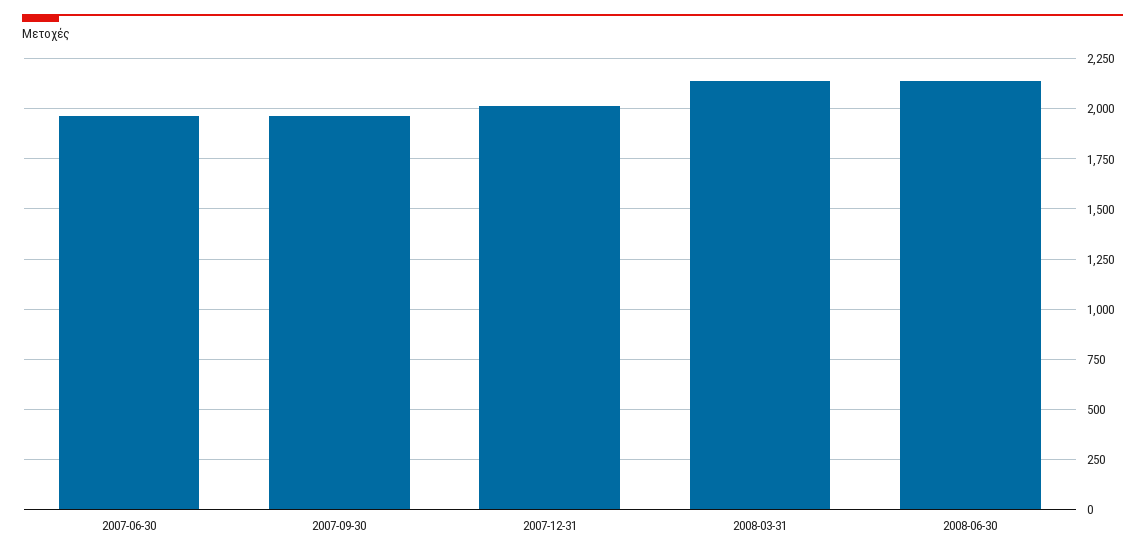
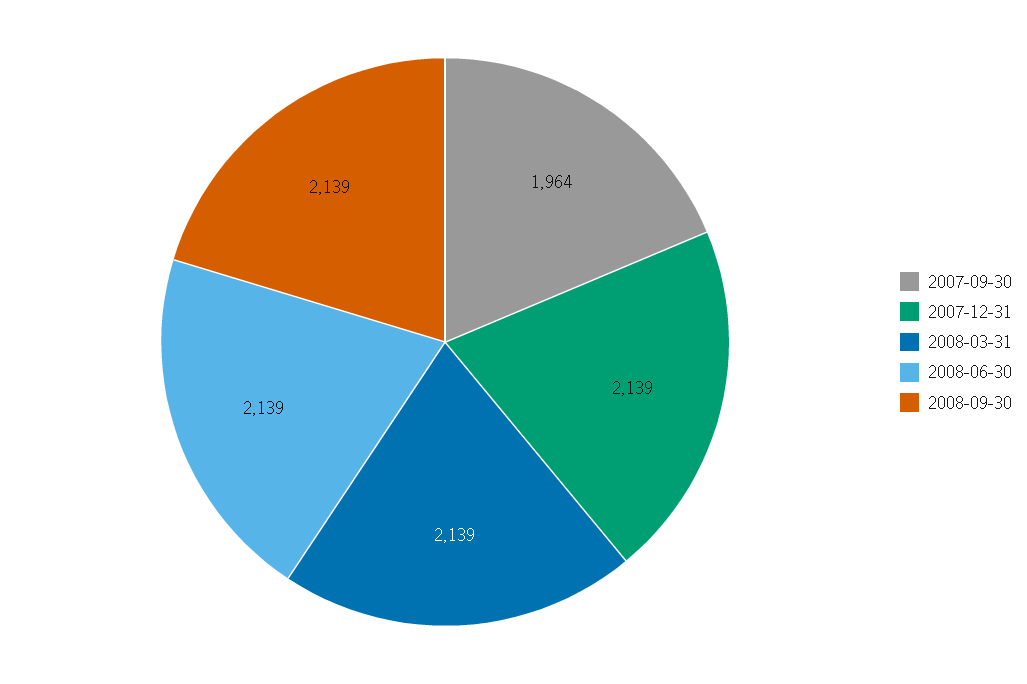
2007-06-30: 1950 -> none
2007-12-31: 2000 -> 2139
2008-09-30: none -> 2139

